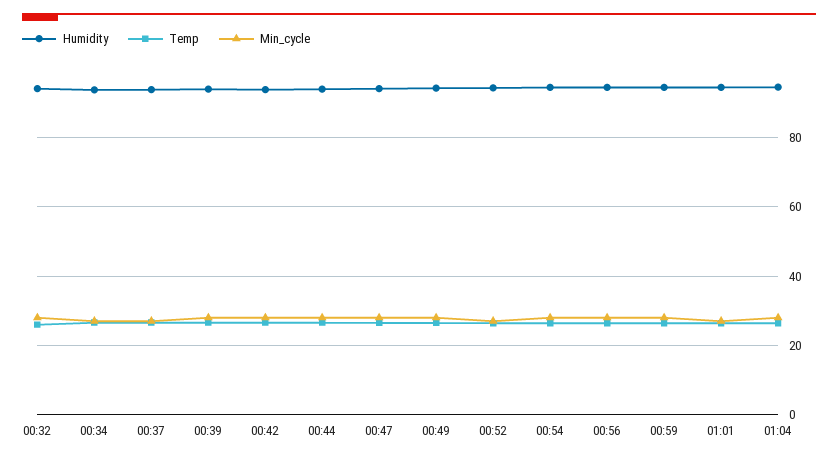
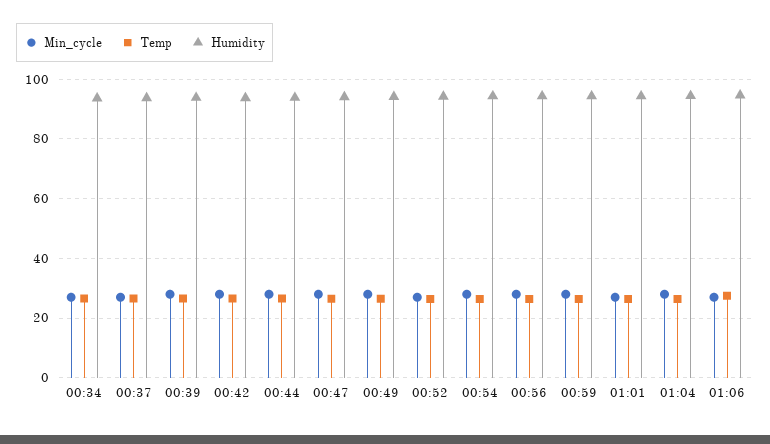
Humidity, 00:32: 94 -> none
Temp, 00:32: 26 -> none
Min_cycle, 00:32: 28 -> none
Min_cycle, 01:06: none -> 27.5
Temp, 01:06: none -> 27.5
Humidity, 01:06: none -> 95

